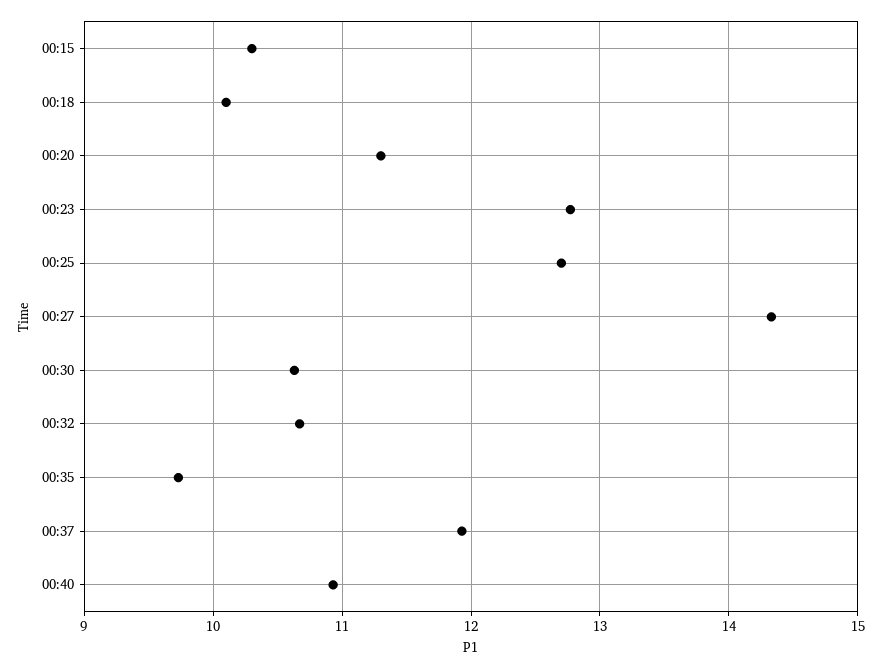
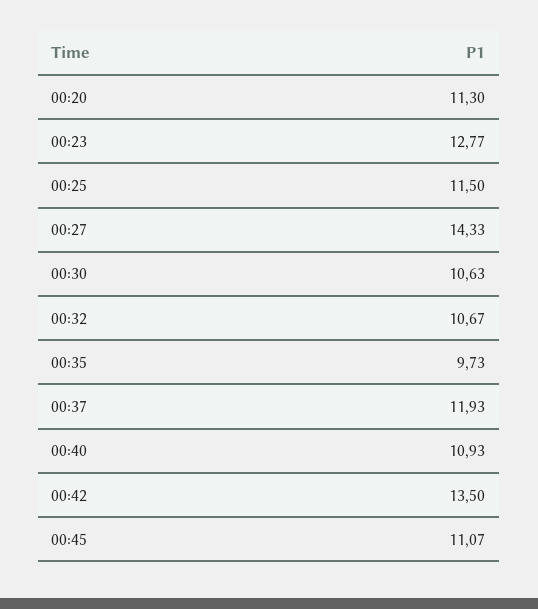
00:15: 10.3 -> none
00:18: 10.1 -> none
00:25: 12.7 -> 11.5
00:42: none -> 13.5
00:45: none -> 11.07

